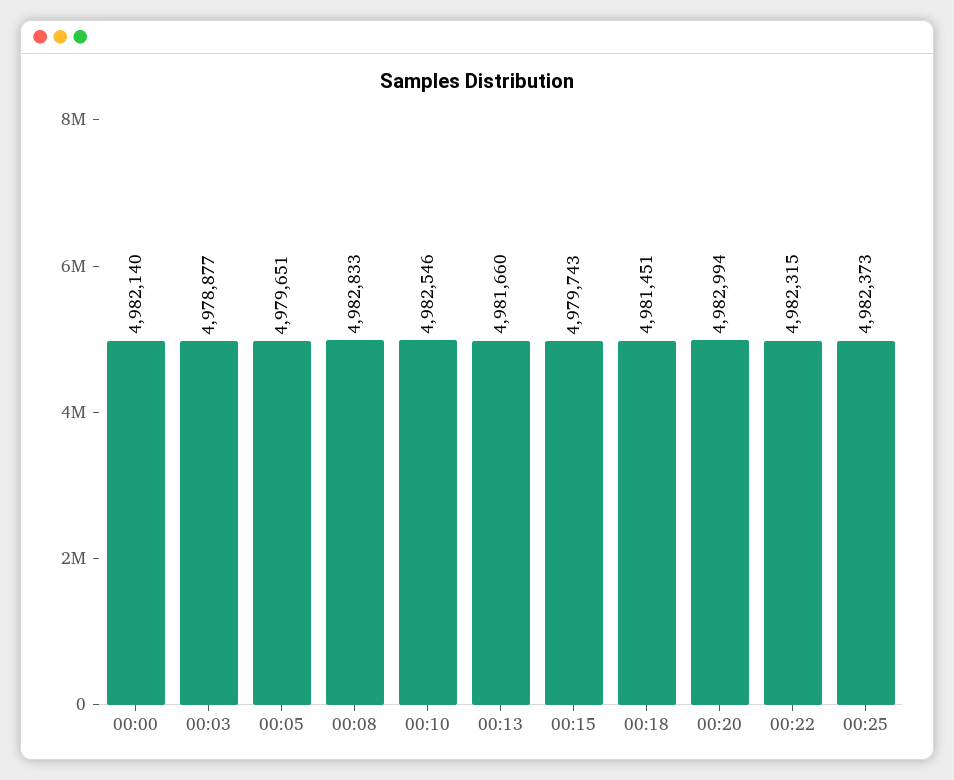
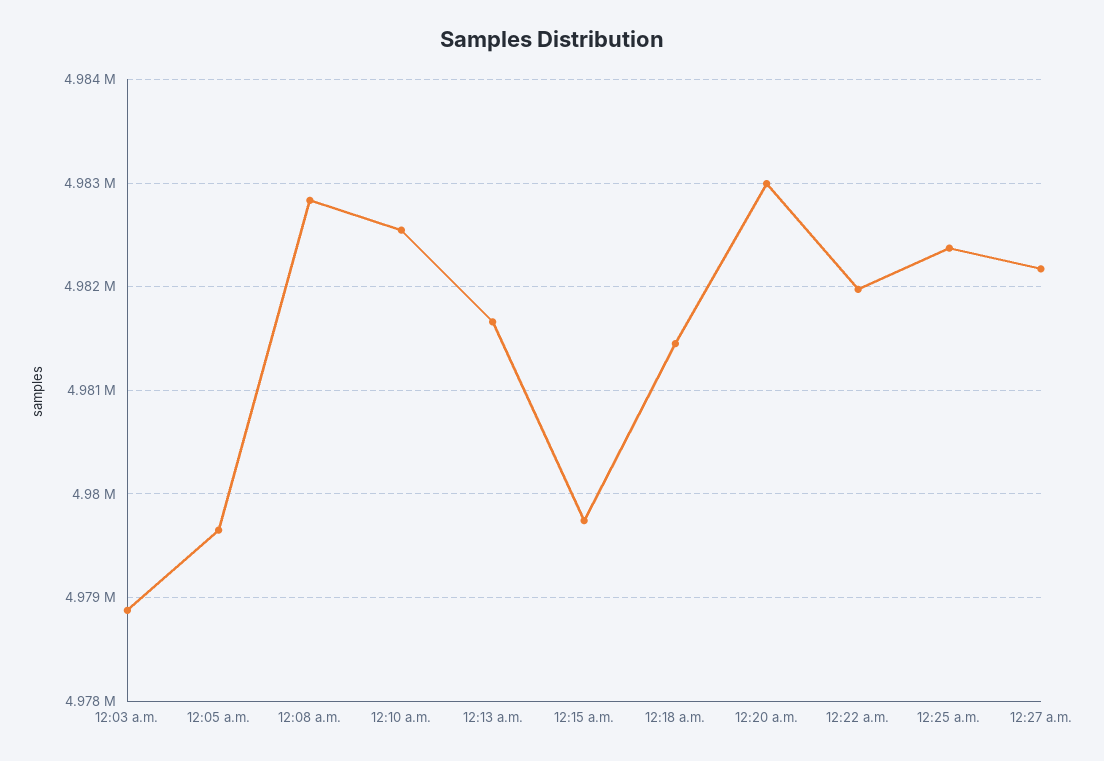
00:00: 4982140 -> none
00:22: 4982315 -> 4982000
12:27 a.m.: none -> 4982200

